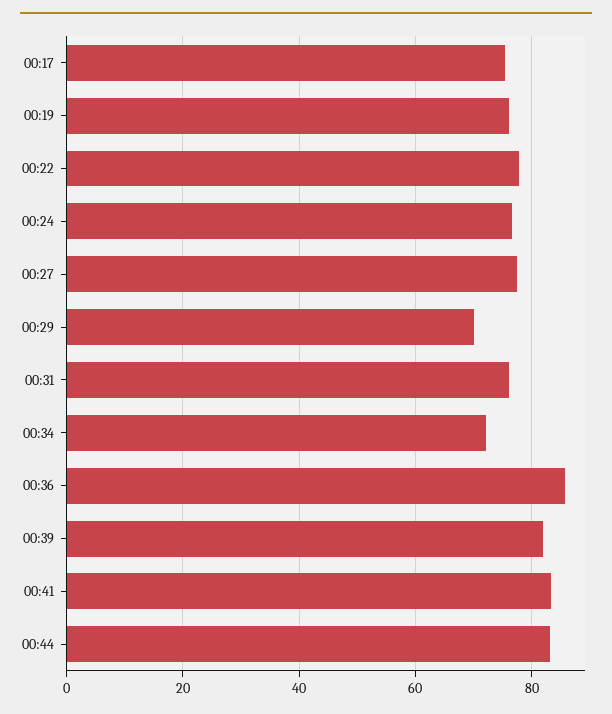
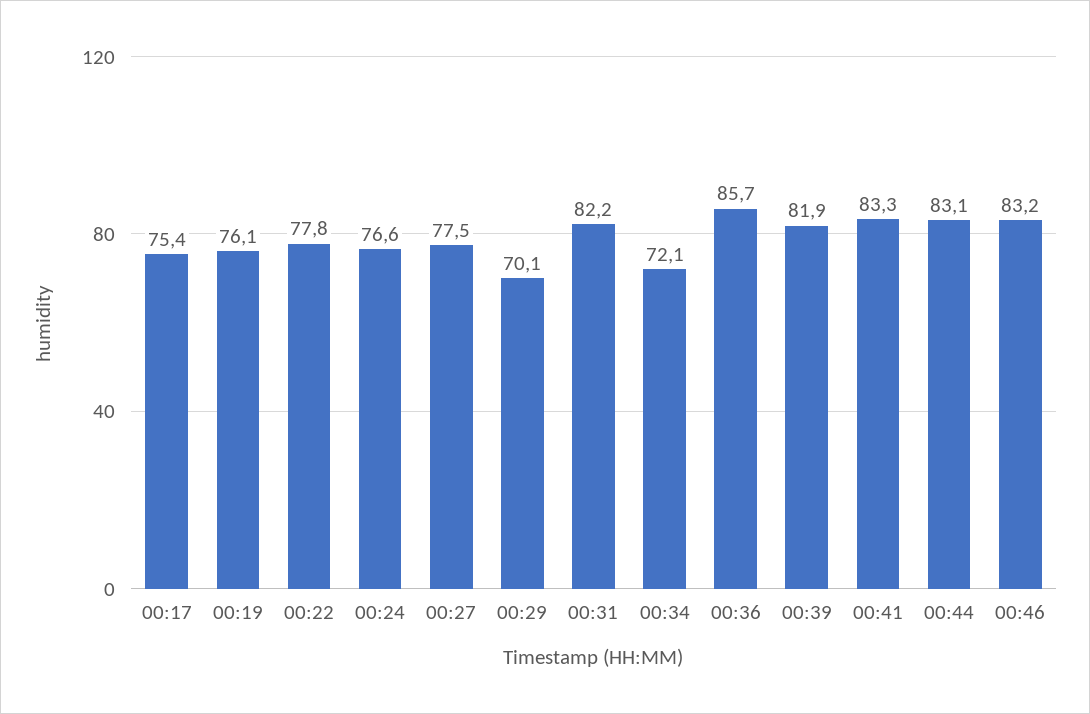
00:31: 76 -> 82.2
00:46: none -> 83.2

